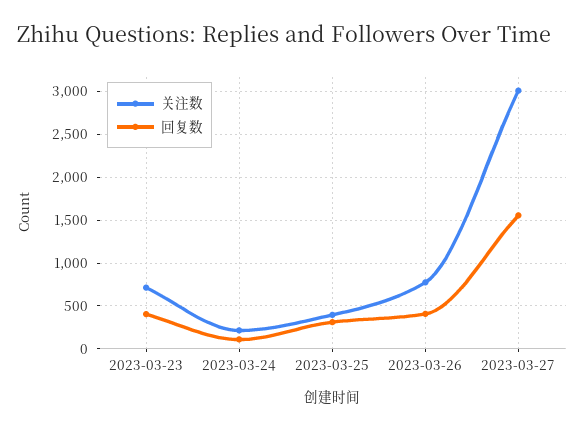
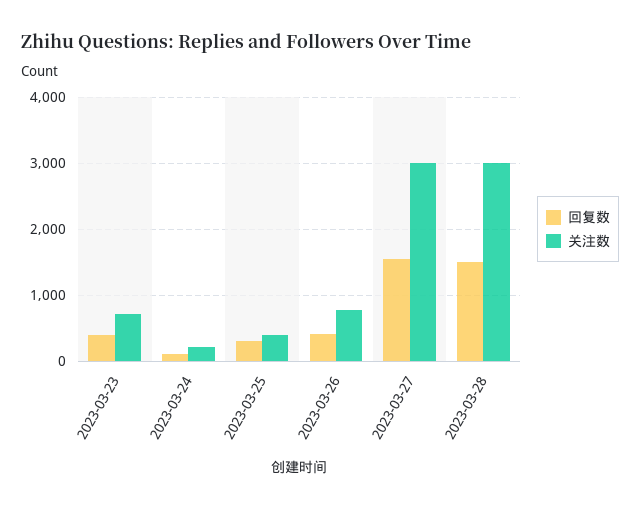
回复数, 2023-03-28: none -> 1500
关注数, 2023-03-28: none -> 3000

